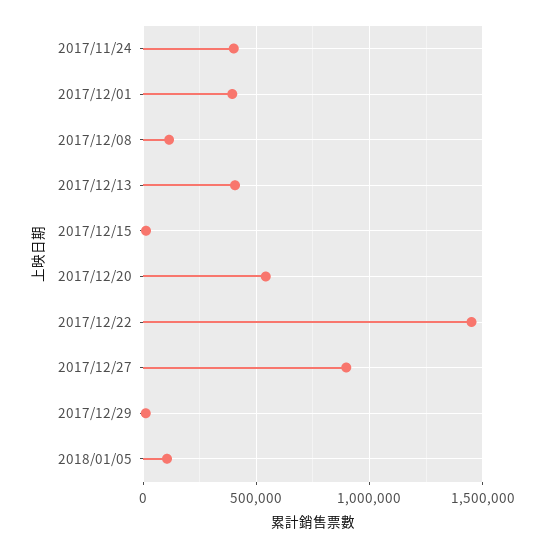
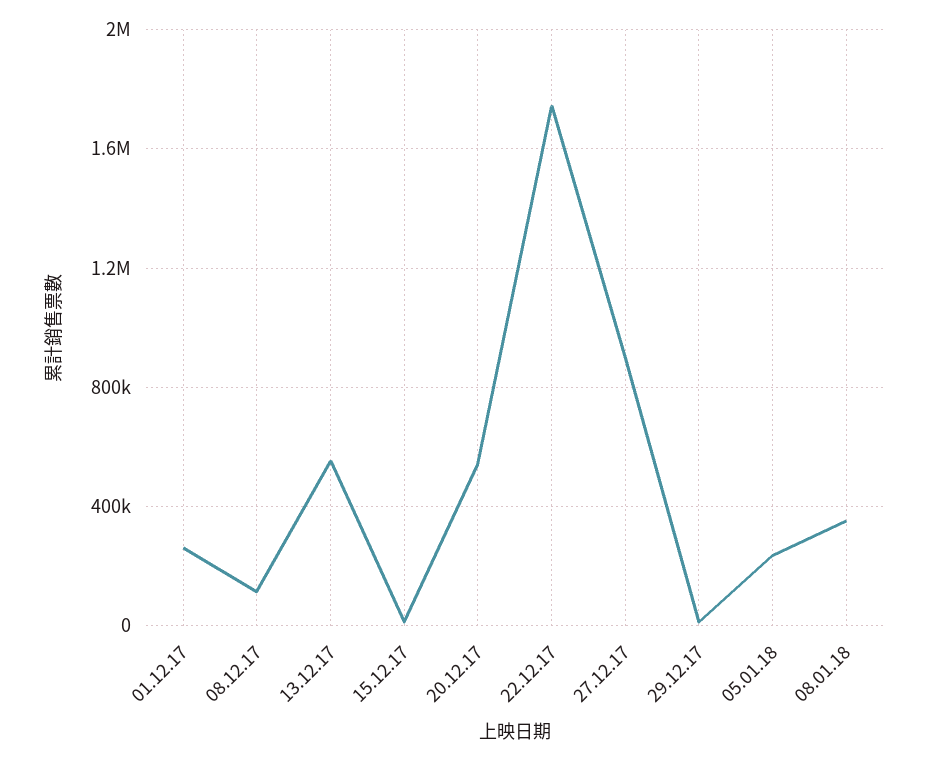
2017/11/24: 400000 -> none
2017/12/01: 400000 -> 250000
2017/12/13: 400000 -> 550000
2017/12/22: 1450000 -> 1750000
2018/01/05: 100000 -> 250000
08.01.18: none -> 350000

